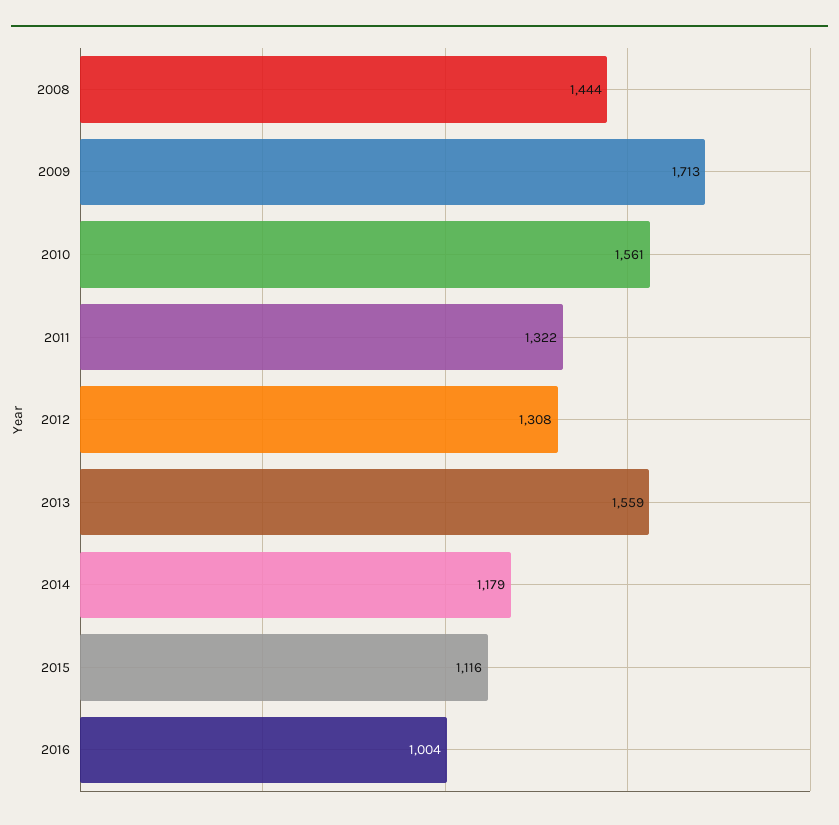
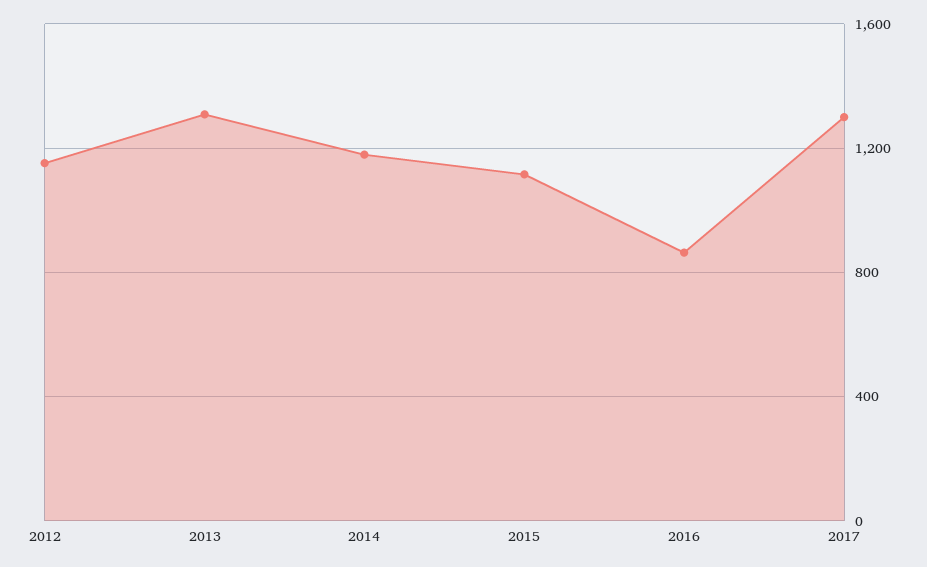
2008: 1444 -> none
2009: 1713 -> none
2010: 1561 -> none
2011: 1322 -> none
2012: 1308 -> 1150
2013: 1559 -> 1300
2016: 1004 -> 850
2017: none -> 1300

